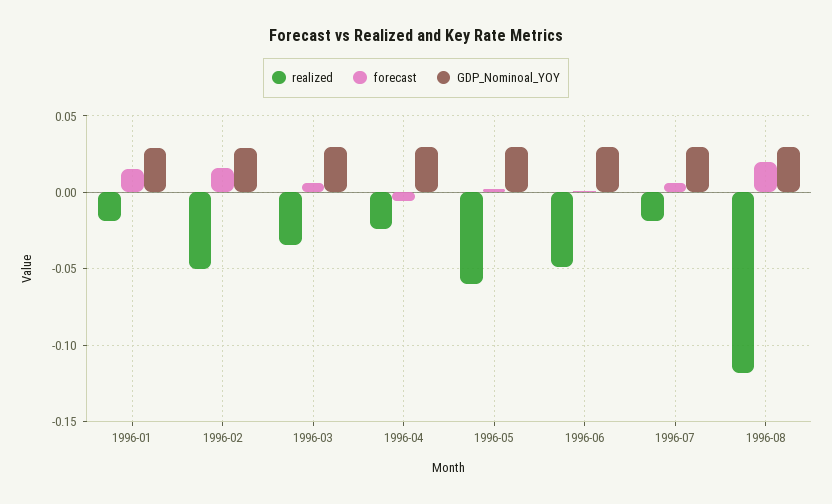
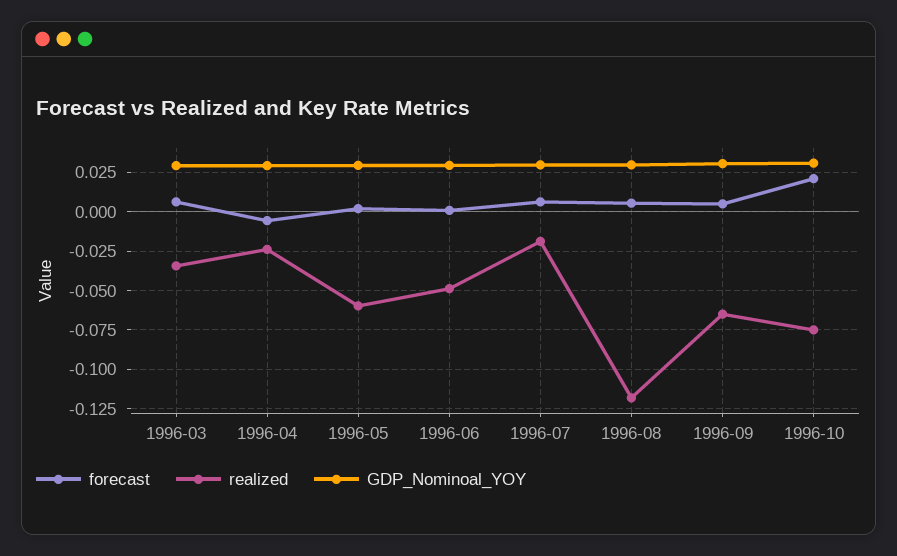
realized, 1996-01: -0.02 -> none
forecast, 1996-01: 0.015 -> none
GDP_Nominoal_YOY, 1996-01: 0.03 -> none
realized, 1996-02: -0.05 -> none
forecast, 1996-02: 0.015 -> none
GDP_Nominoal_YOY, 1996-02: 0.03 -> none
forecast, 1996-08: 0.02 -> 0.005
forecast, 1996-09: none -> 0.005
realized, 1996-09: none -> -0.065
GDP_Nominoal_YOY, 1996-09: none -> 0.03
forecast, 1996-10: none -> 0.02
realized, 1996-10: none -> -0.075
GDP_Nominoal_YOY, 1996-10: none -> 0.03

